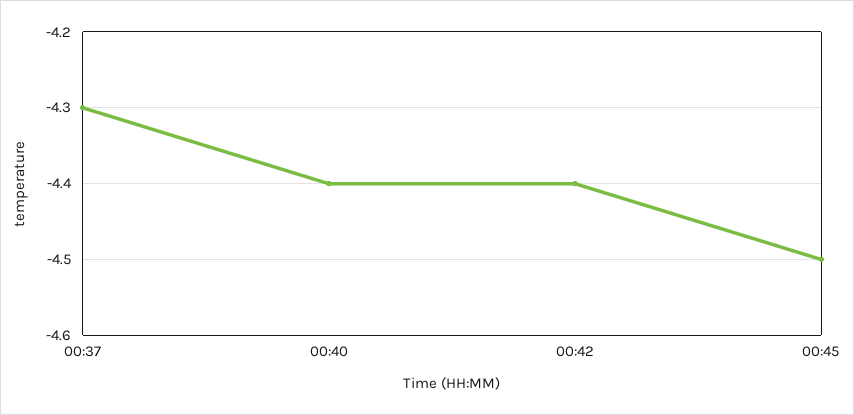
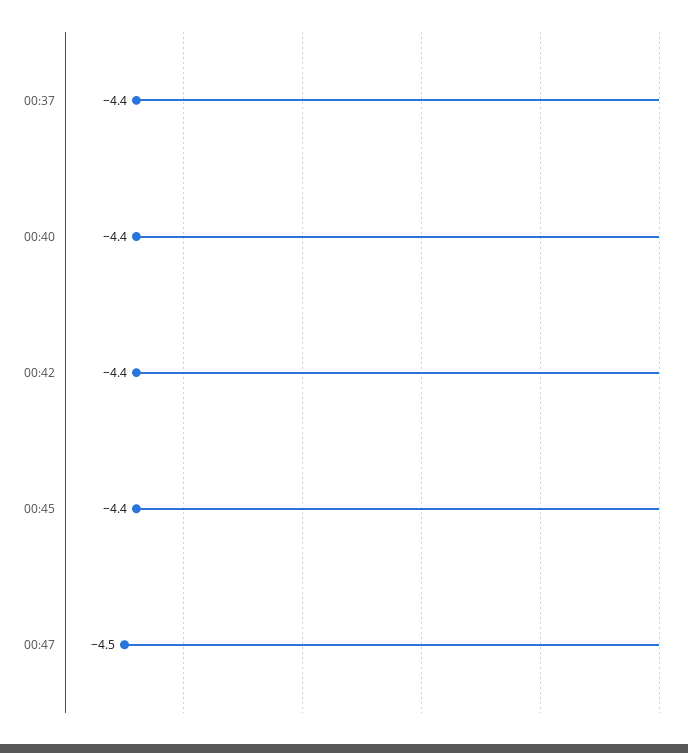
00:37: -4.3 -> -4.4
00:45: -4.5 -> -4.4
00:47: none -> -4.5

